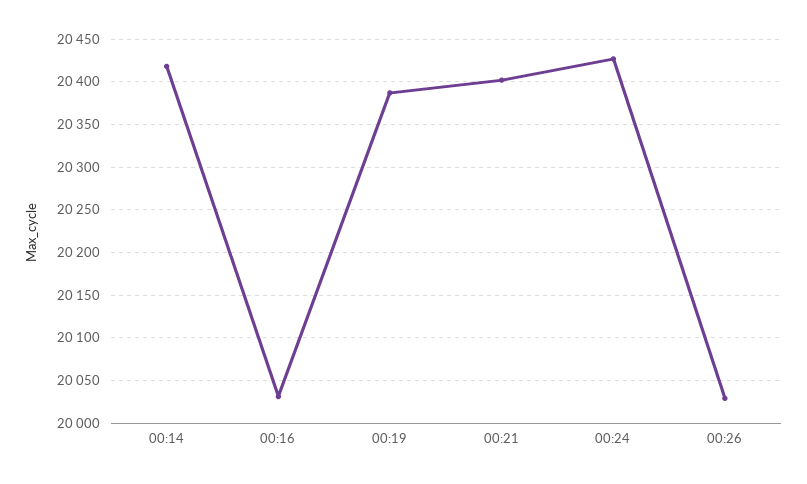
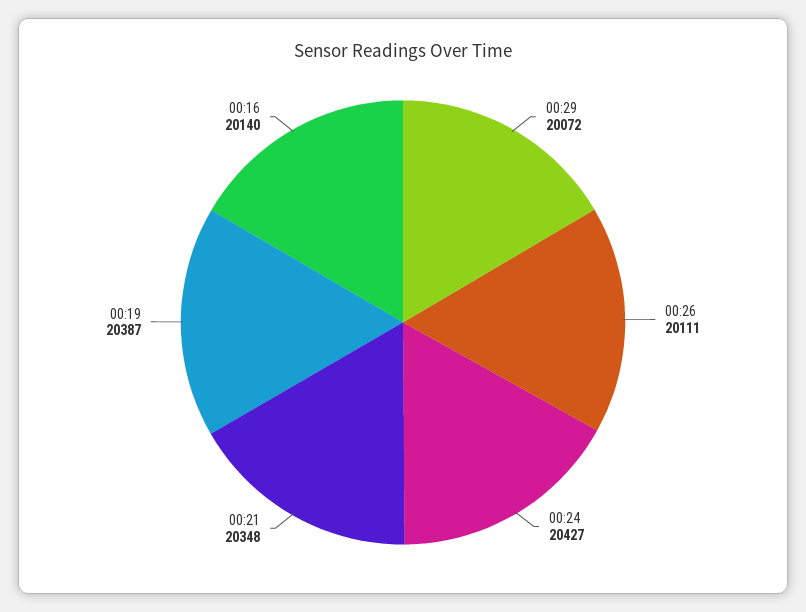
00:14: 20420 -> none
00:16: 20030 -> 20140
00:21: 20400 -> 20348
00:26: 20030 -> 20111
00:29: none -> 20072

